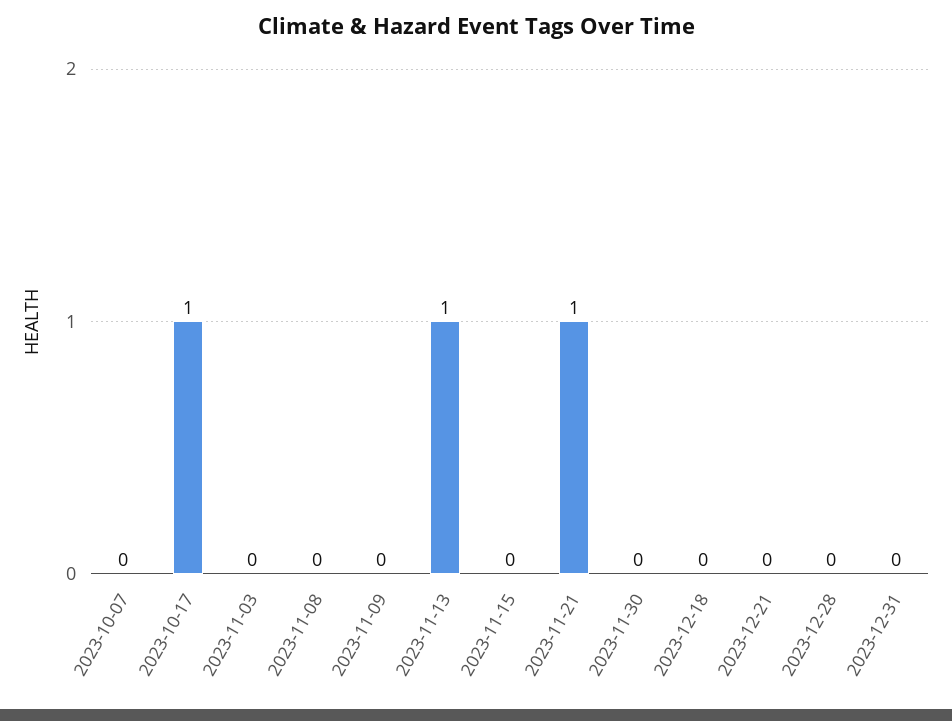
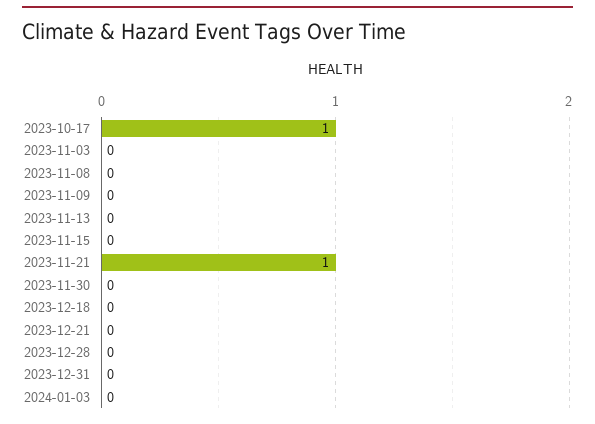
2023-10-07: 0 -> none
2023-11-13: 1 -> 0
2024-01-03: none -> 0

